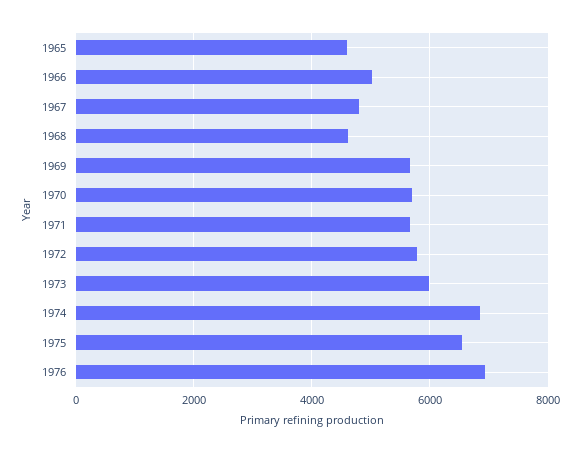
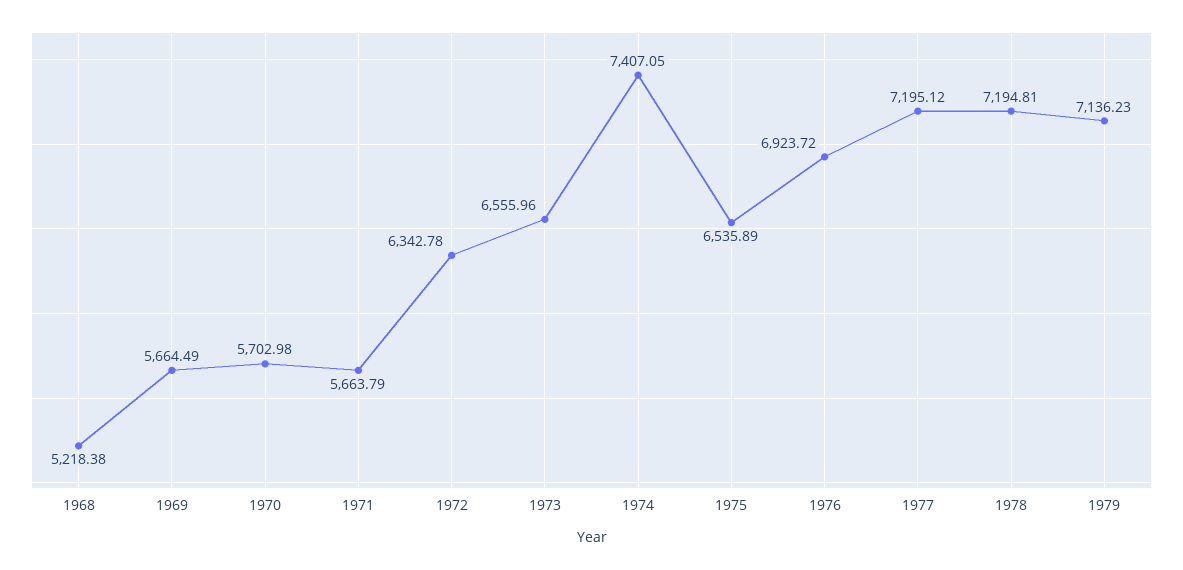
1965: 4600 -> none
1966: 5000 -> none
1967: 4800 -> none
1968: 4600 -> 5218.38
1972: 5800 -> 6342.78
1973: 6000 -> 6555.96
1974: 6800 -> 7407.05
1977: none -> 7195.12
1978: none -> 7194.81
1979: none -> 7136.23

